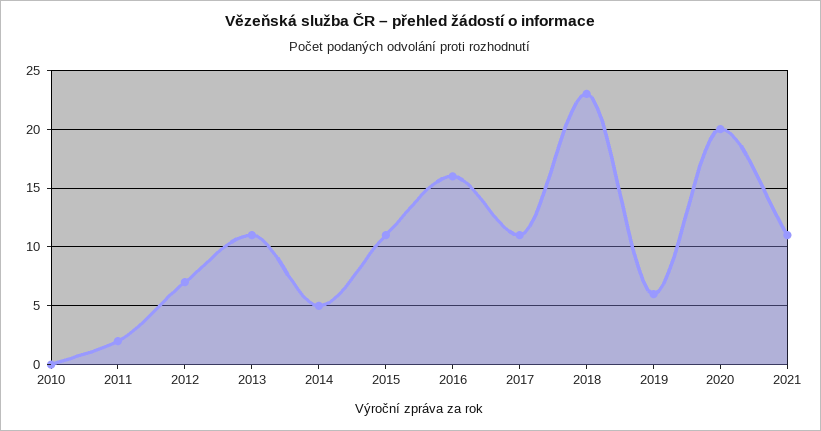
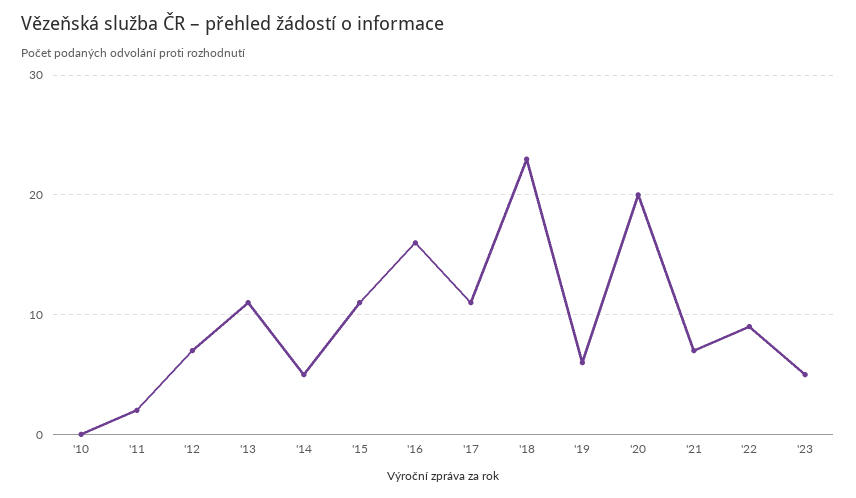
2021: 11 -> 7
'22: none -> 9
'23: none -> 5

